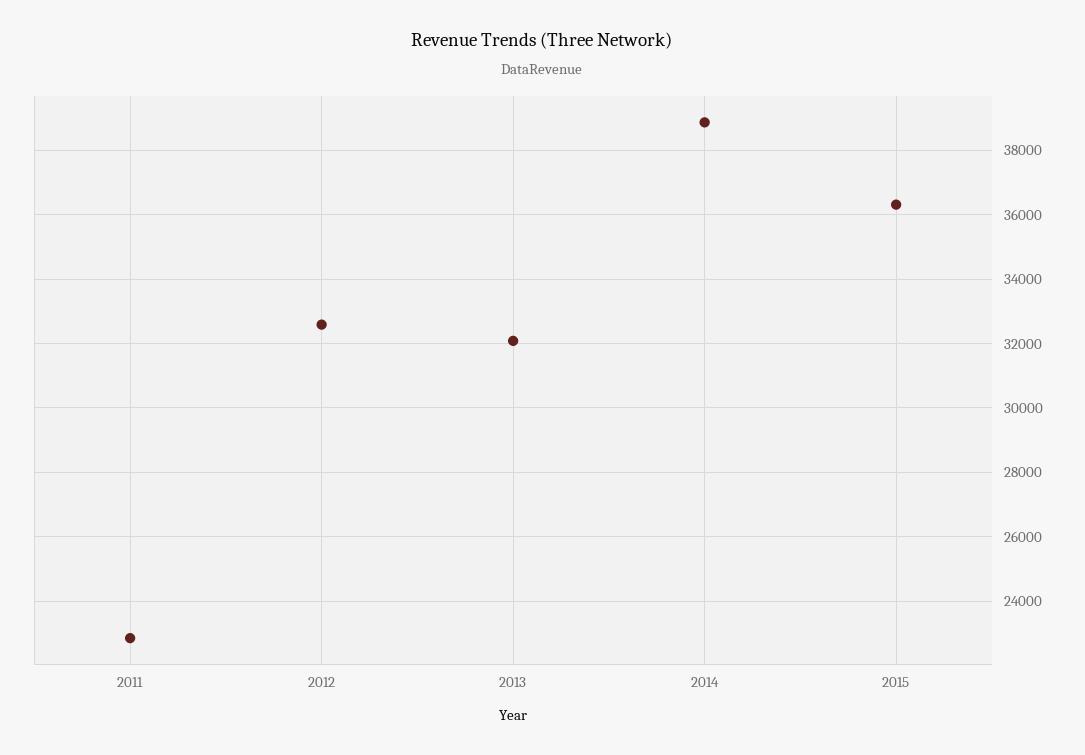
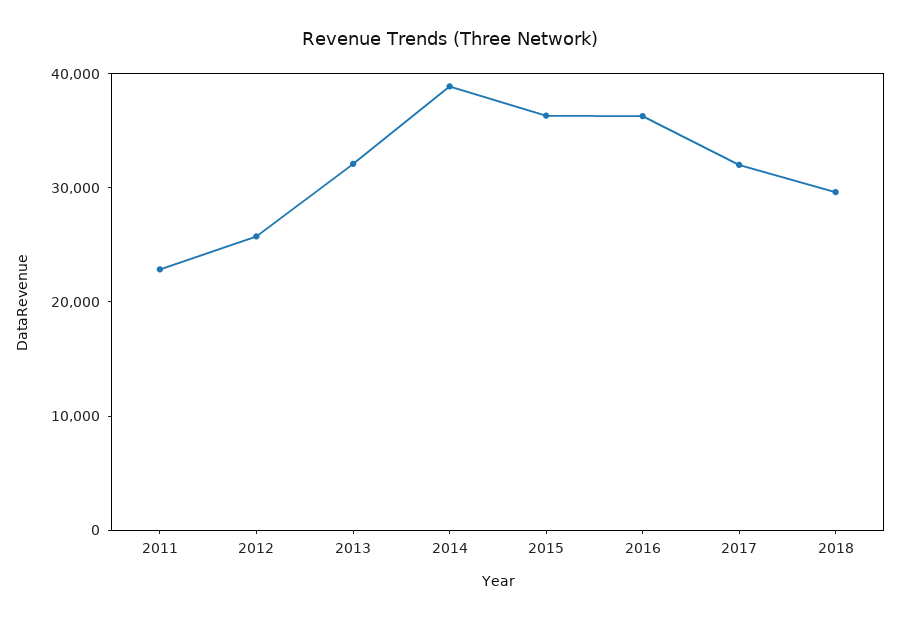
2012: 32600 -> 26000
2016: none -> 36000
2017: none -> 32000
2018: none -> 30000

